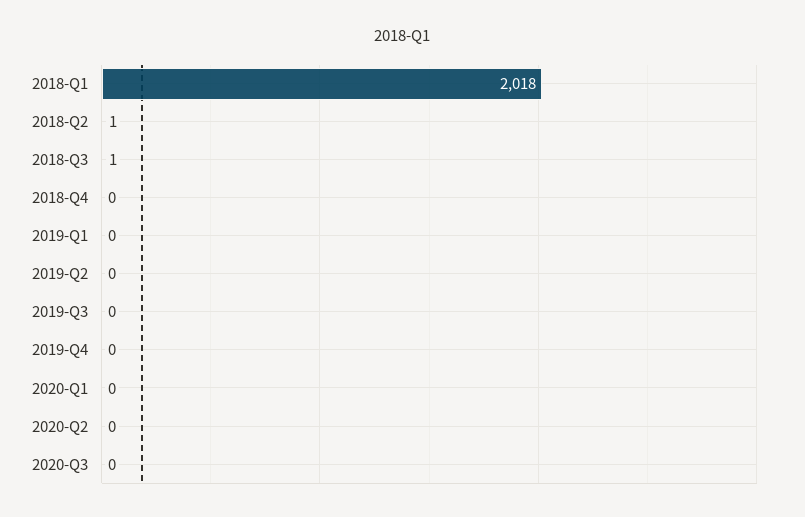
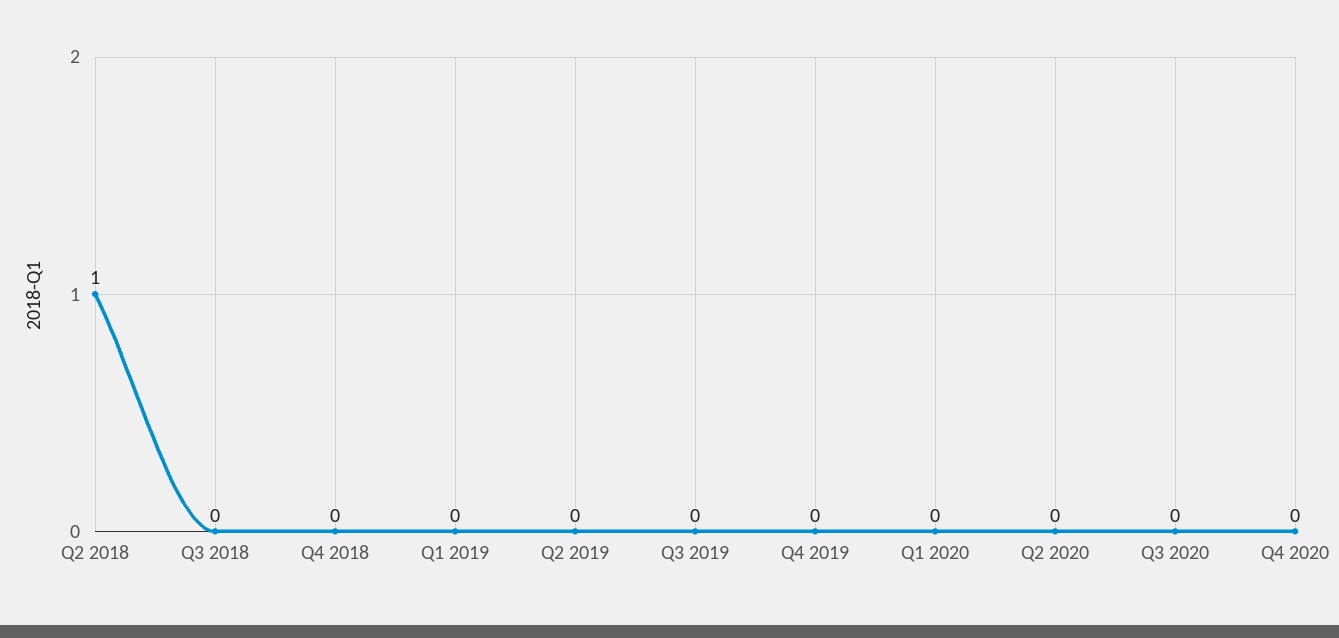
2018-Q1: 2018 -> none
2018-Q3: 1 -> 0
Q4 2020: none -> 0

